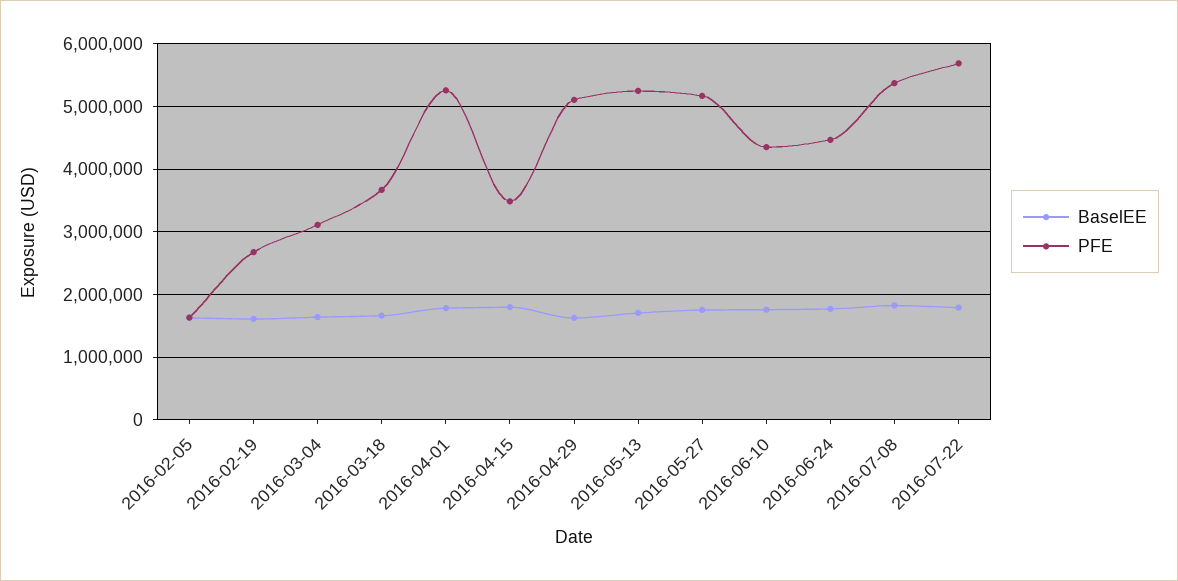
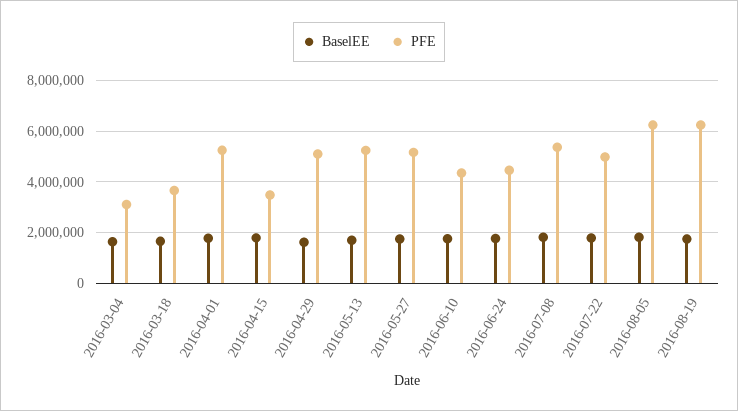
BaselEE, 2016-02-05: 1600000 -> none
PFE, 2016-02-05: 1600000 -> none
BaselEE, 2016-02-19: 1600000 -> none
PFE, 2016-02-19: 2700000 -> none
PFE, 2016-07-22: 5700000 -> 5000000
BaselEE, 2016-08-05: none -> 1750000
PFE, 2016-08-05: none -> 6250000
BaselEE, 2016-08-19: none -> 1750000
PFE, 2016-08-19: none -> 6250000

